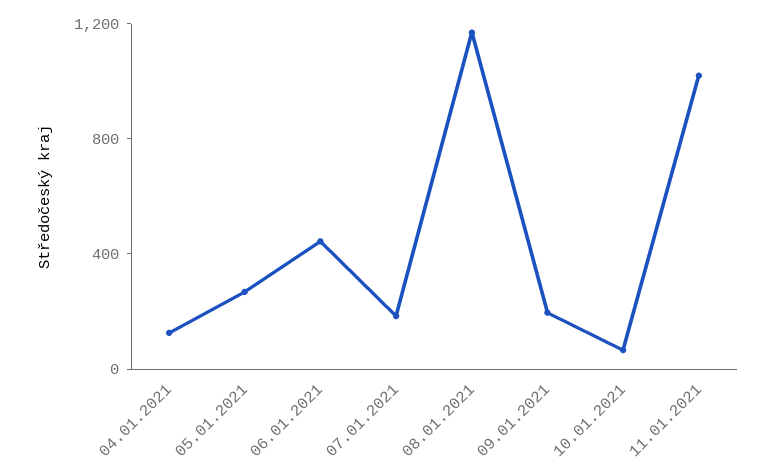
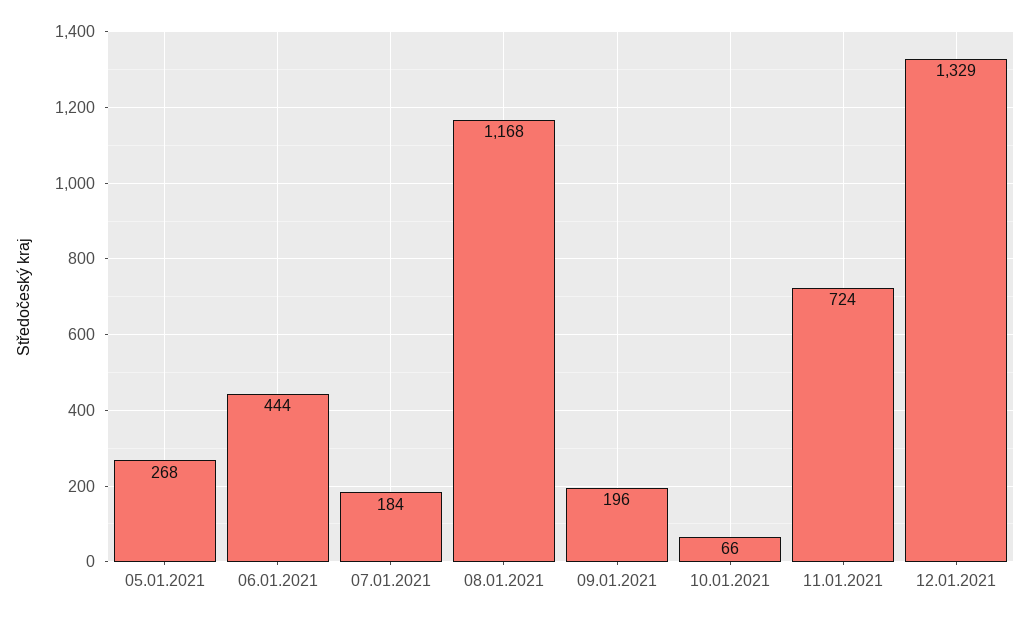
04.01.2021: 100 -> none
11.01.2021: 1000 -> 724
12.01.2021: none -> 1329

